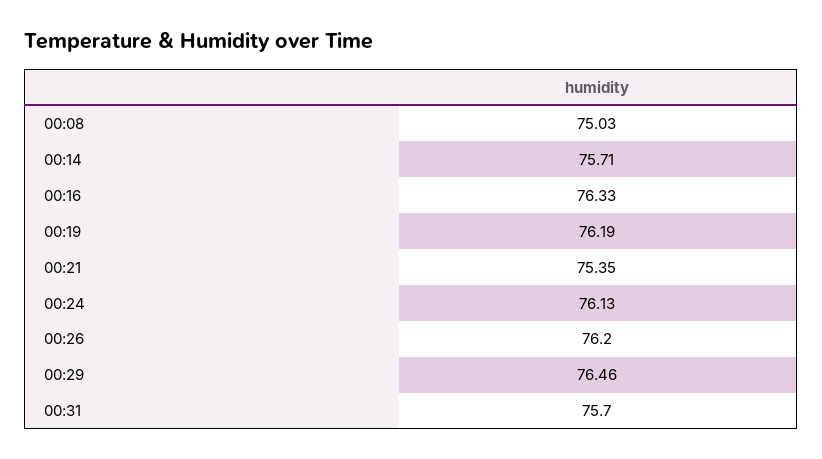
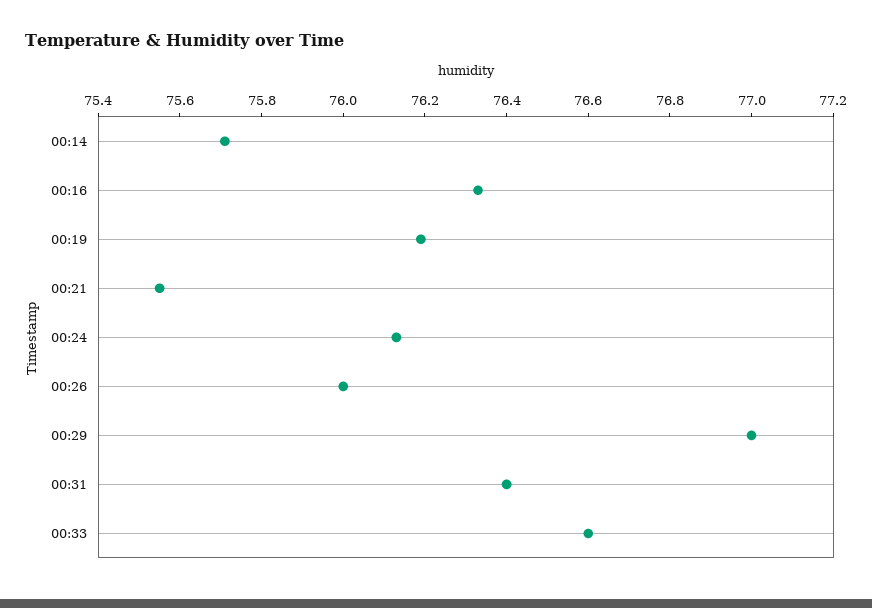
00:08: 75.03 -> none
00:21: 75.35 -> 75.55
00:26: 76.2 -> 76
00:29: 76.46 -> 77
00:31: 75.7 -> 76.4
00:33: none -> 76.6

